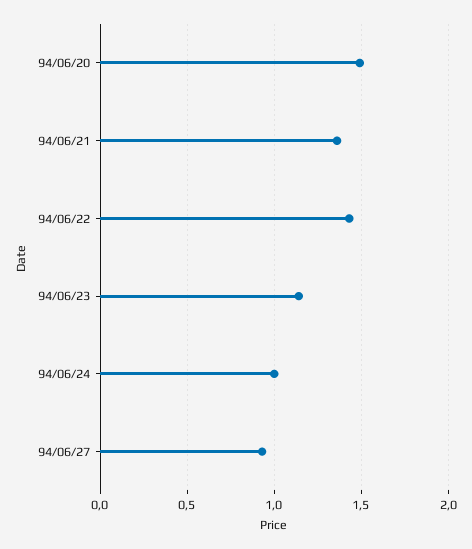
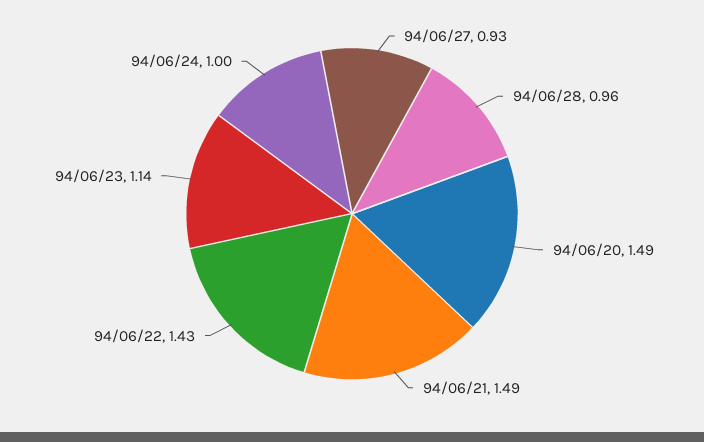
94/06/21: 1.35 -> 1.49
94/06/28: none -> 0.96

